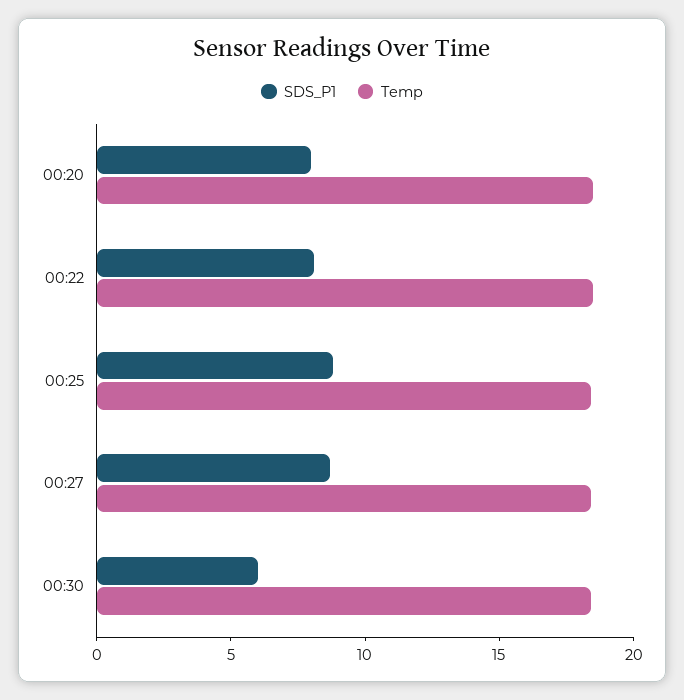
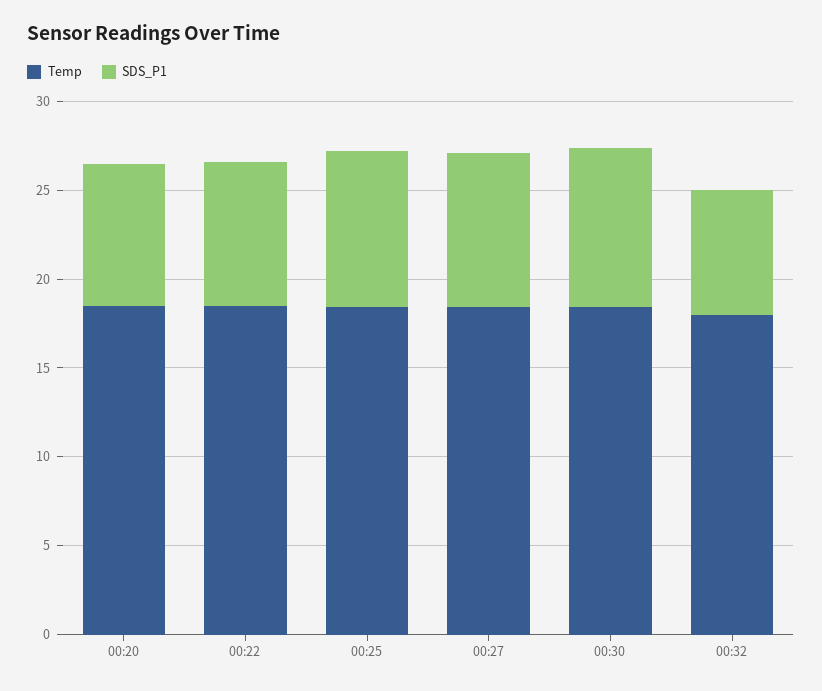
SDS_P1, 00:30: 6 -> 9
Temp, 00:32: none -> 18
SDS_P1, 00:32: none -> 7

